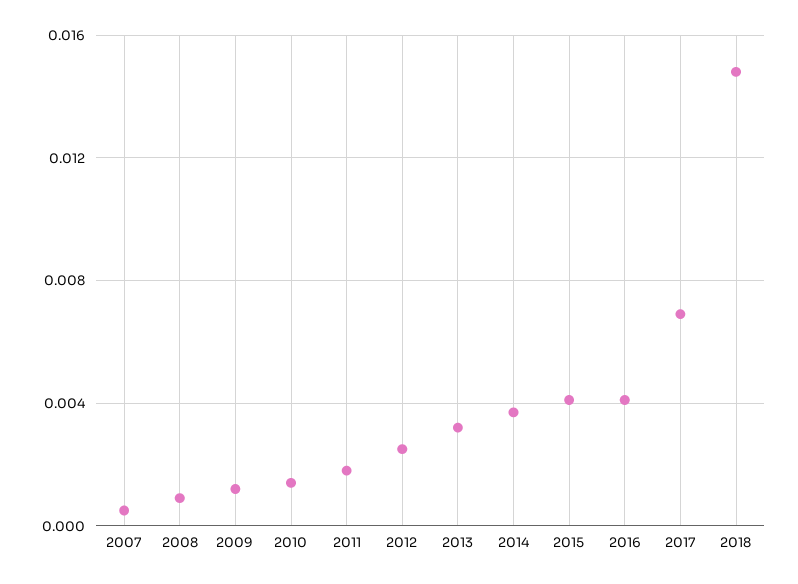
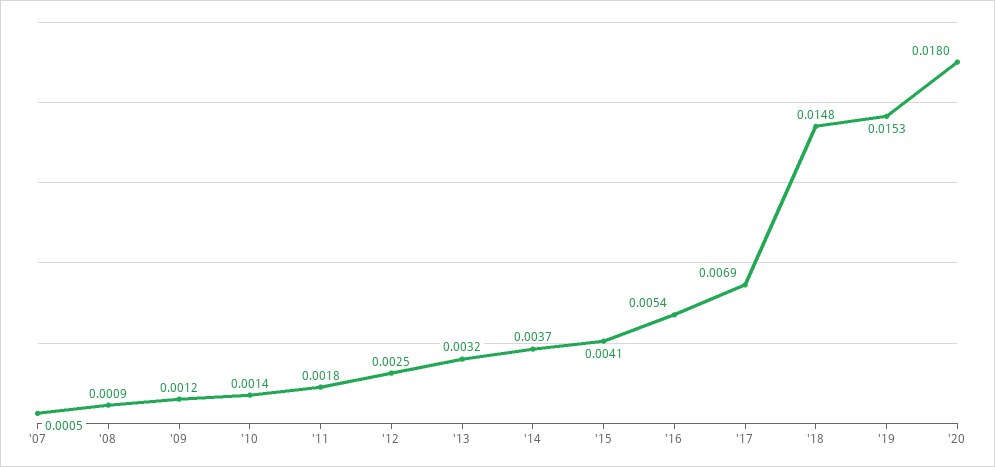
2016: 0.004 -> 0.0054
'19: none -> 0.0153
'20: none -> 0.018

